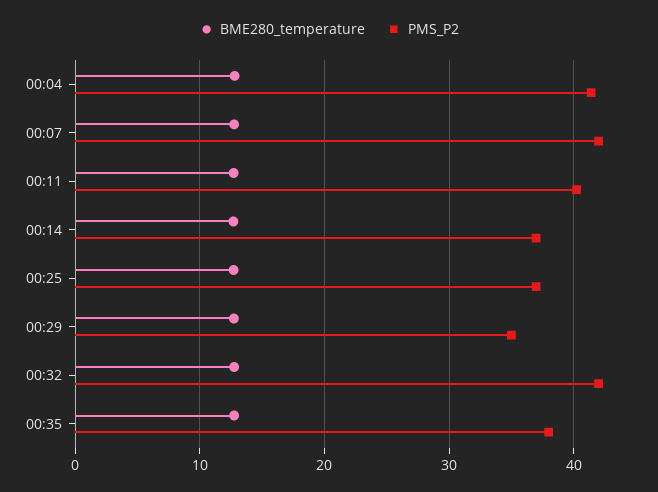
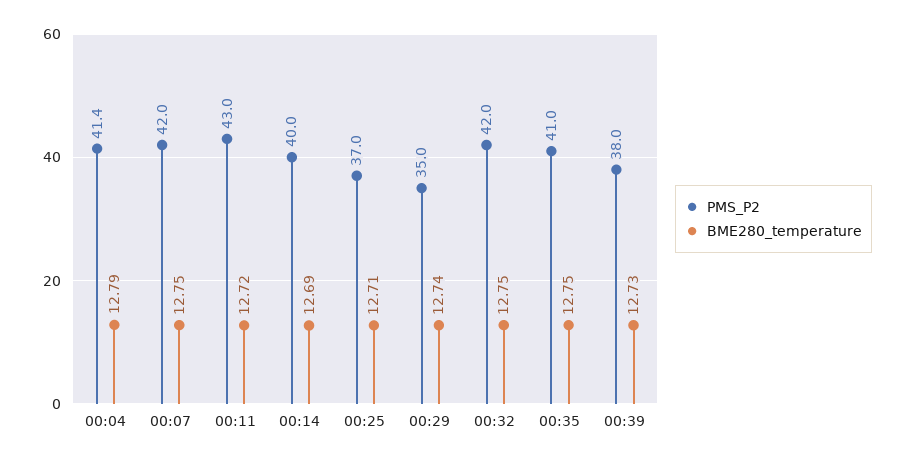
PMS_P2, 00:11: 40 -> 43
PMS_P2, 00:14: 37 -> 40
PMS_P2, 00:35: 38 -> 41
PMS_P2, 00:39: none -> 38
BME280_temperature, 00:39: none -> 12.73

